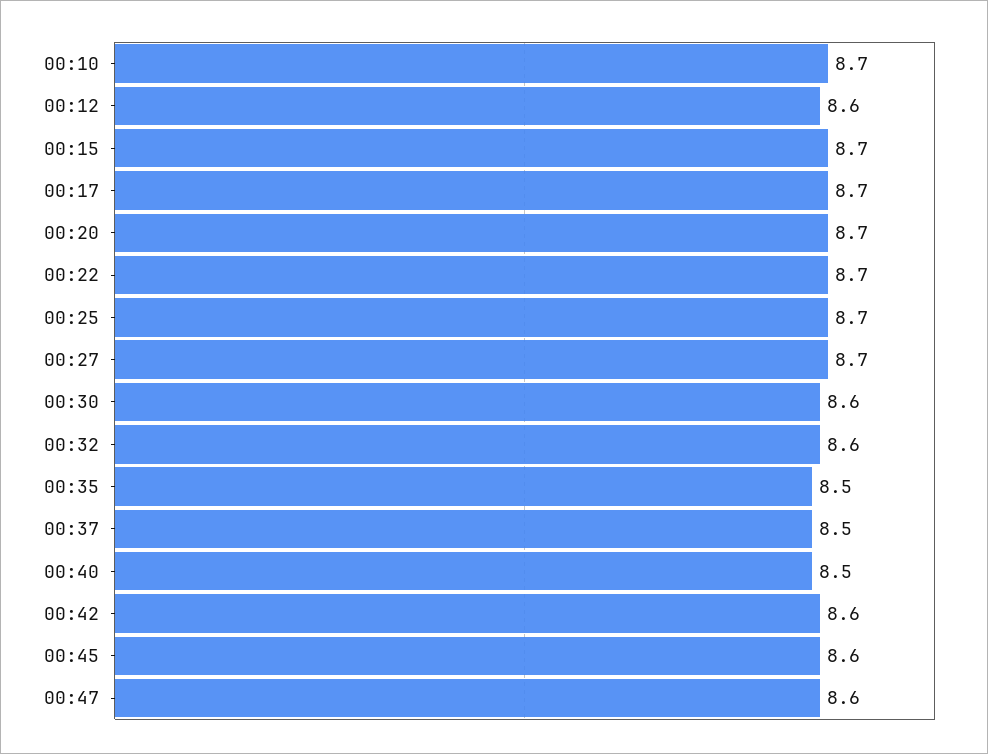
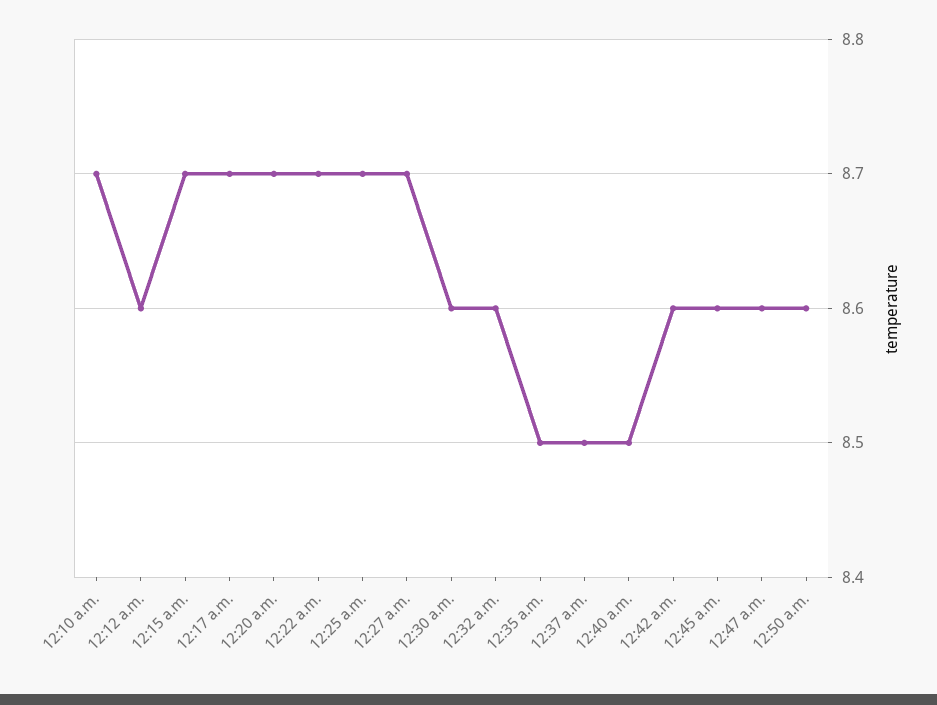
12:50 a.m.: none -> 8.6

